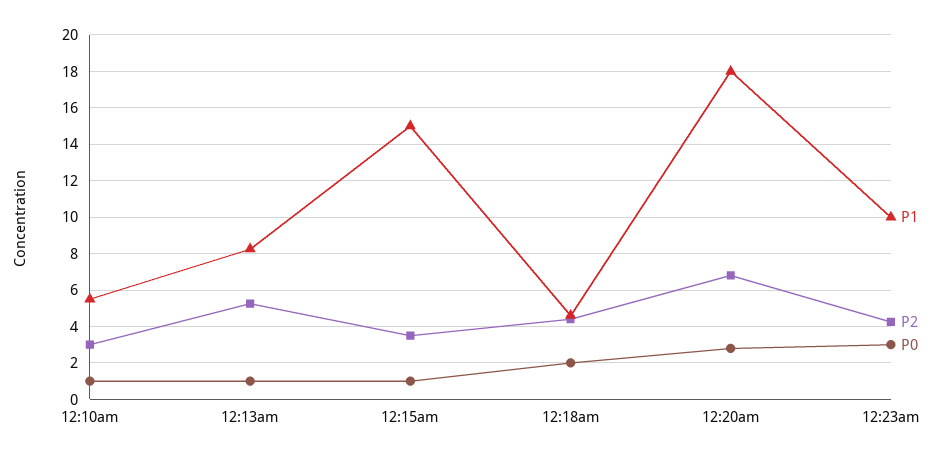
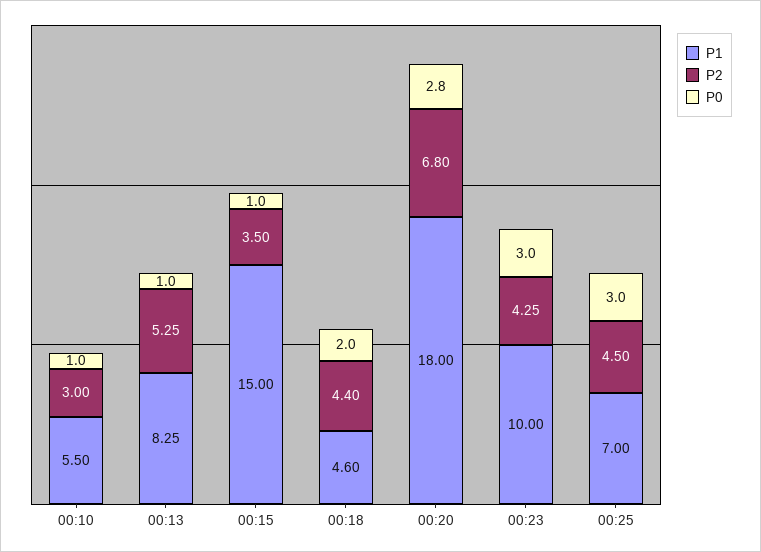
P1, 00:25: none -> 7
P2, 00:25: none -> 4.5
P0, 00:25: none -> 3

